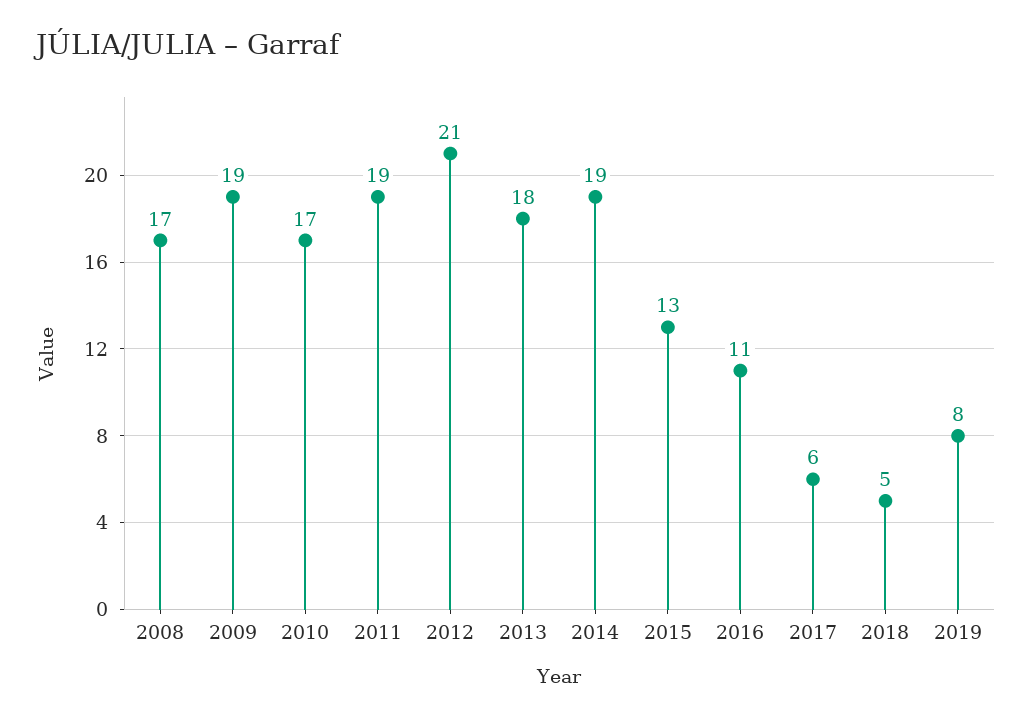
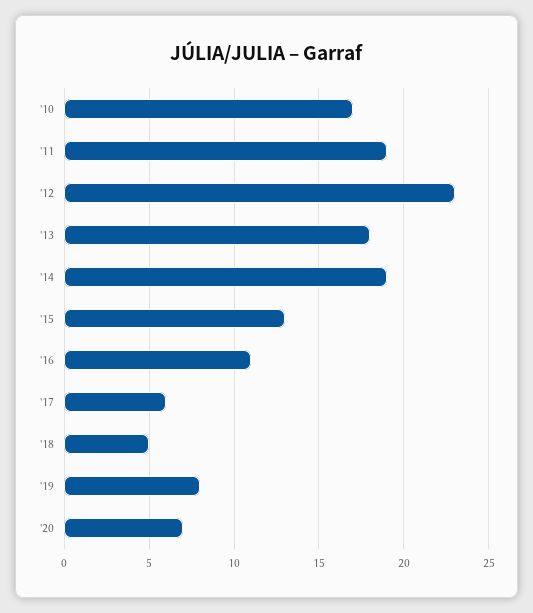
2008: 17 -> none
2009: 19 -> none
2012: 21 -> 23
'20: none -> 7

